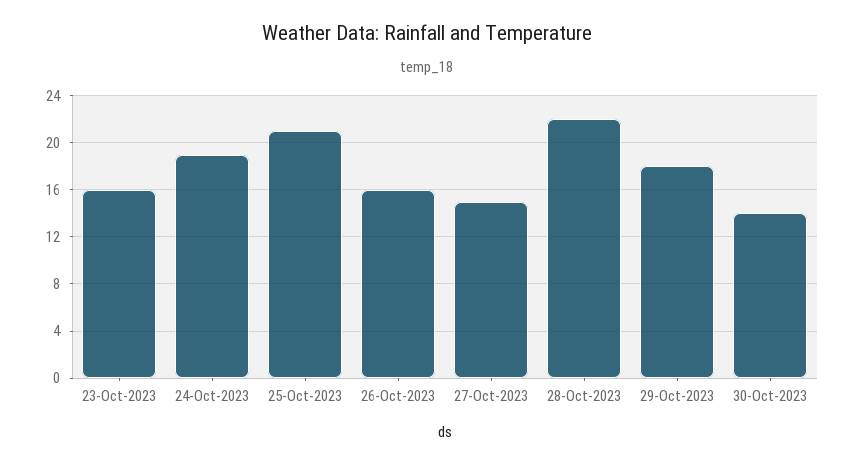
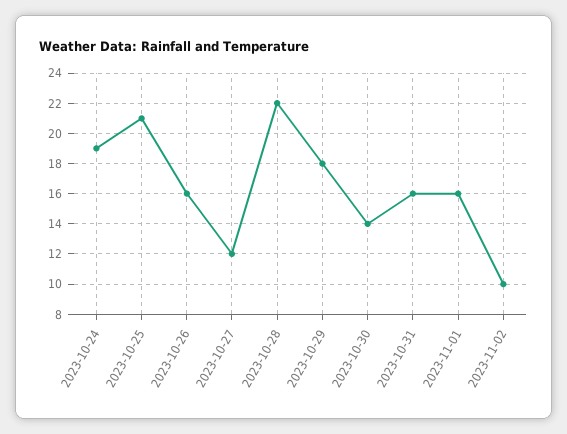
23-Oct-2023: 16 -> none
27-Oct-2023: 15 -> 12
2023-10-31: none -> 16
2023-11-01: none -> 16
2023-11-02: none -> 10

